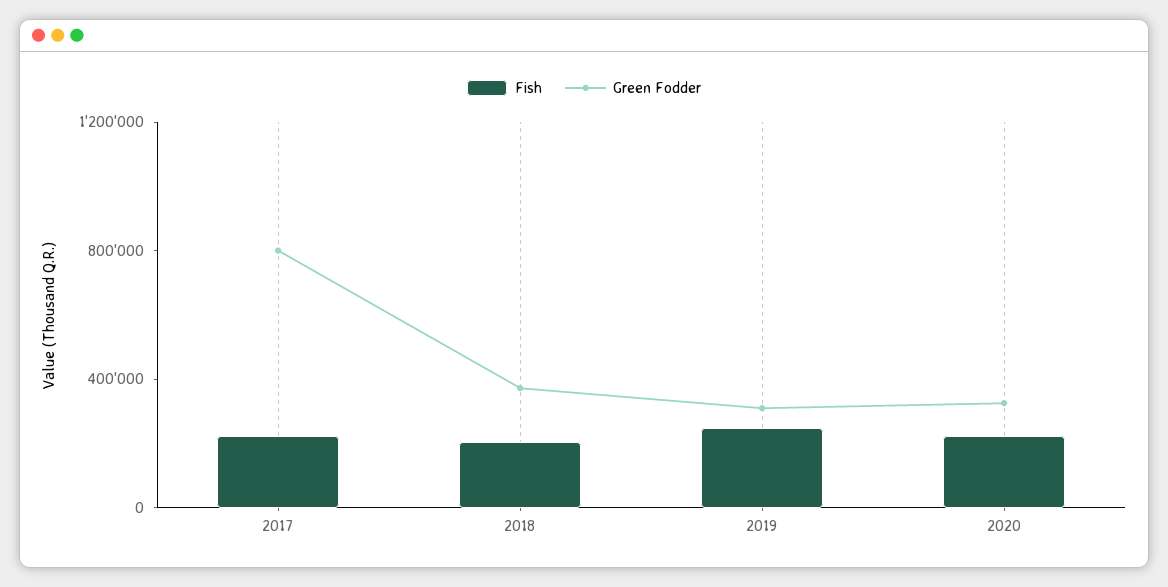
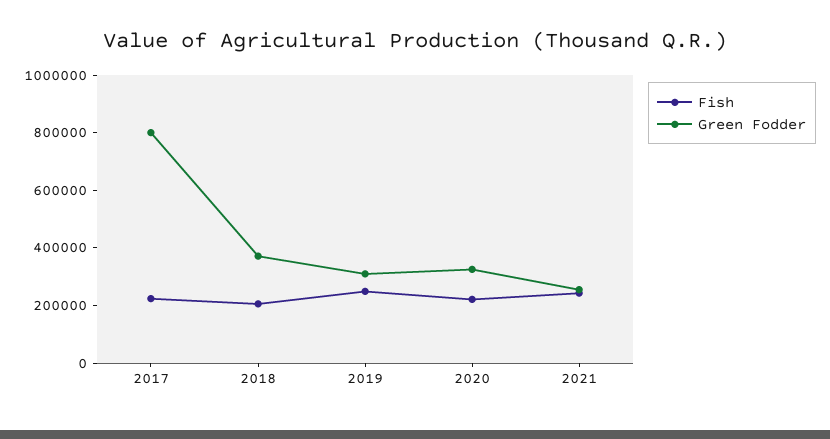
Fish, 2021: none -> 250000
Green Fodder, 2021: none -> 250000

